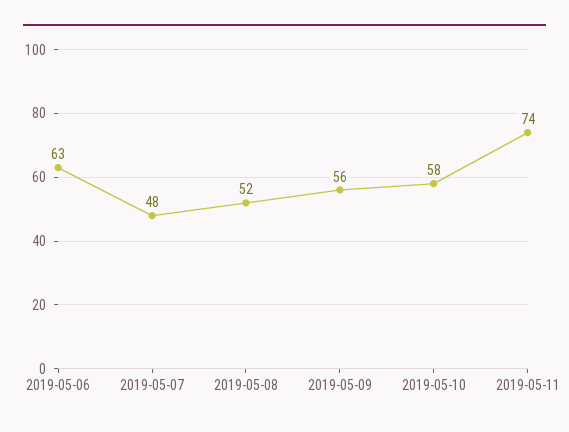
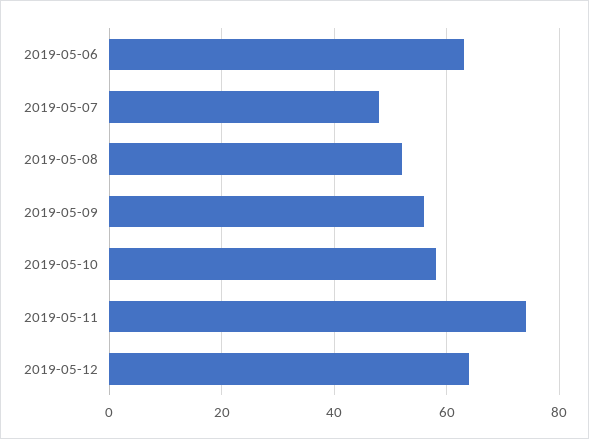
2019-05-12: none -> 65

